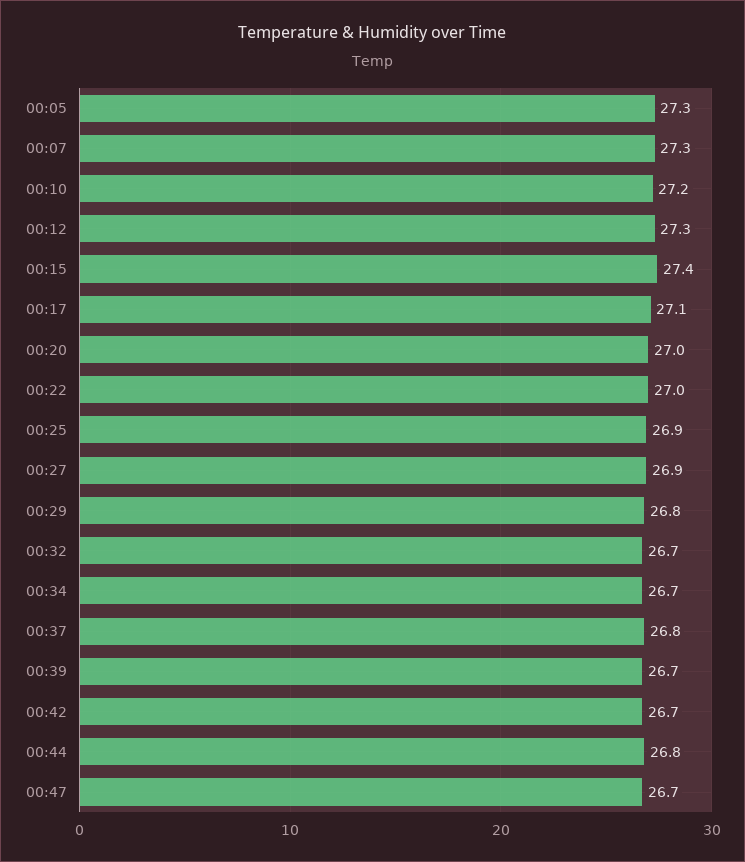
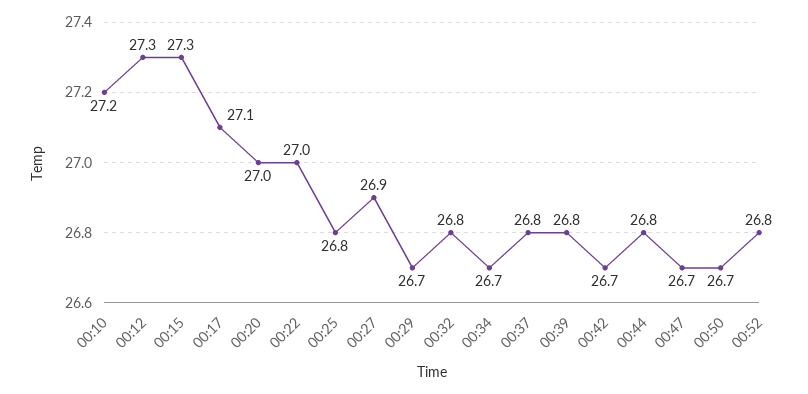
00:05: 27.3 -> none
00:07: 27.3 -> none
00:15: 27.4 -> 27.3
00:25: 26.9 -> 26.8
00:29: 26.8 -> 26.7
00:32: 26.7 -> 26.8
00:39: 26.7 -> 26.8
00:50: none -> 26.7
00:52: none -> 26.8

